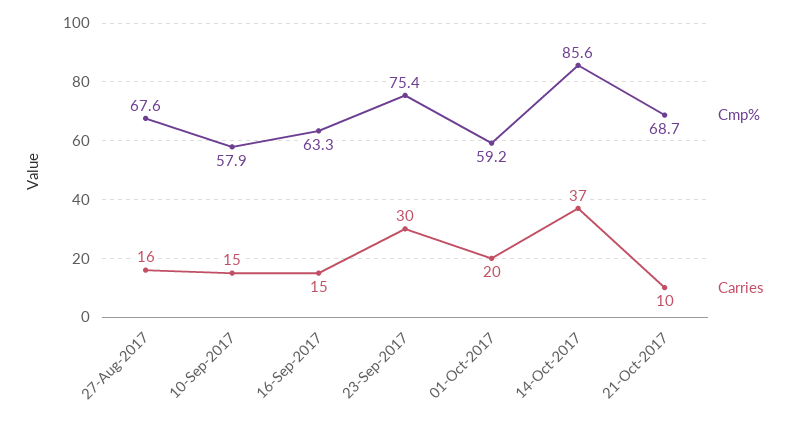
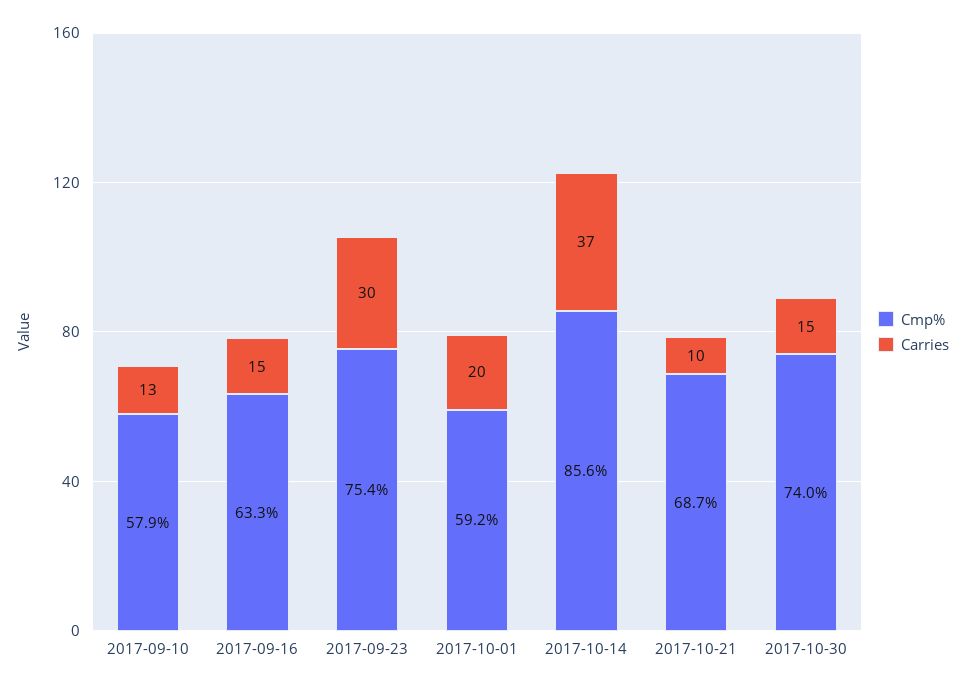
Cmp%, 27-Aug-2017: 67.6 -> none
Carries, 27-Aug-2017: 16 -> none
Carries, 10-Sep-2017: 15 -> 13
Cmp%, 2017-10-30: none -> 74
Carries, 2017-10-30: none -> 15

